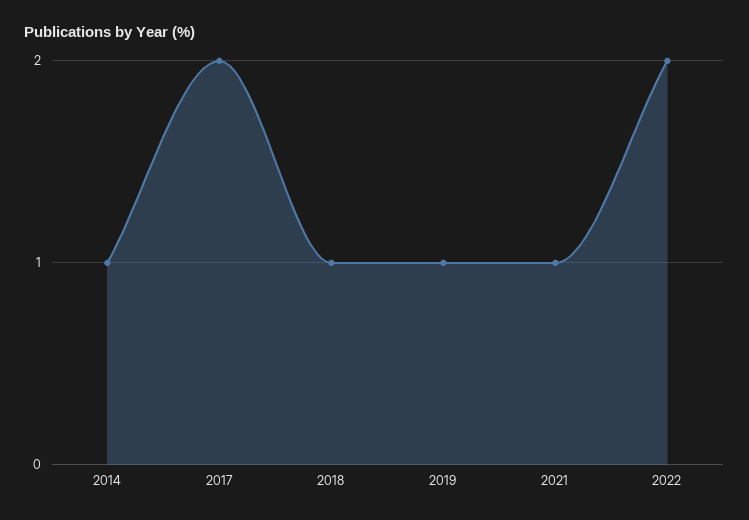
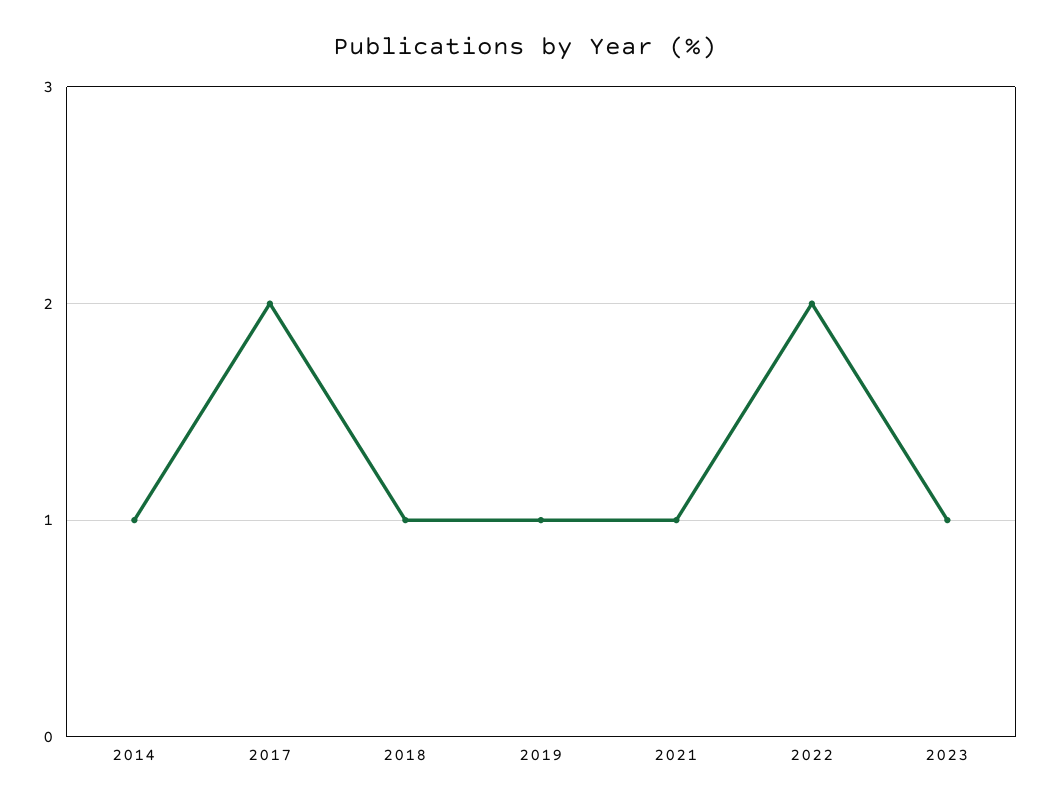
2023: none -> 1

